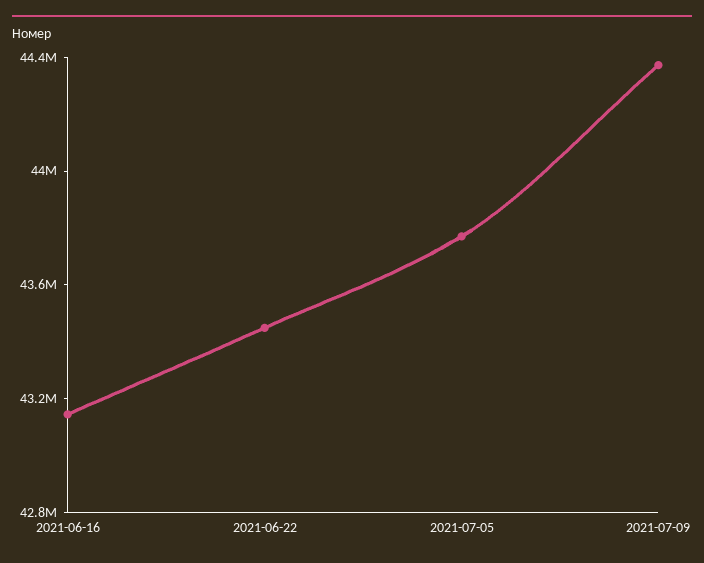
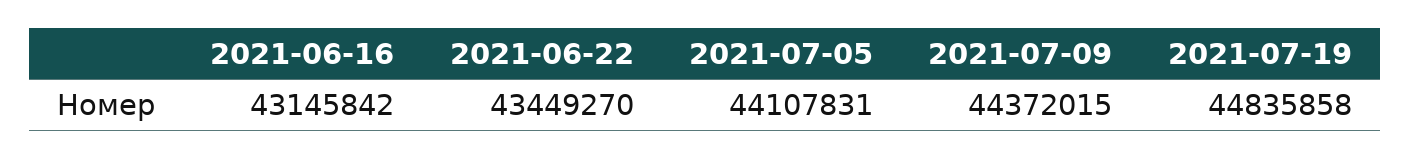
2021-07-05: 43800000 -> 44107831
2021-07-19: none -> 44835858

